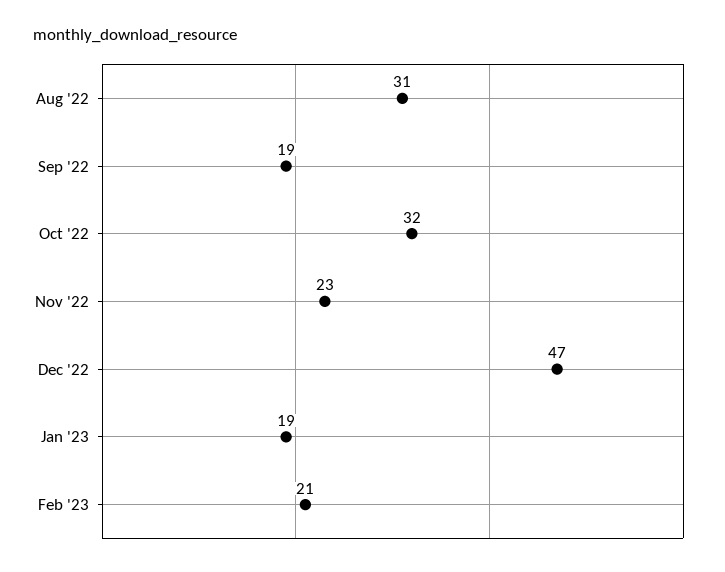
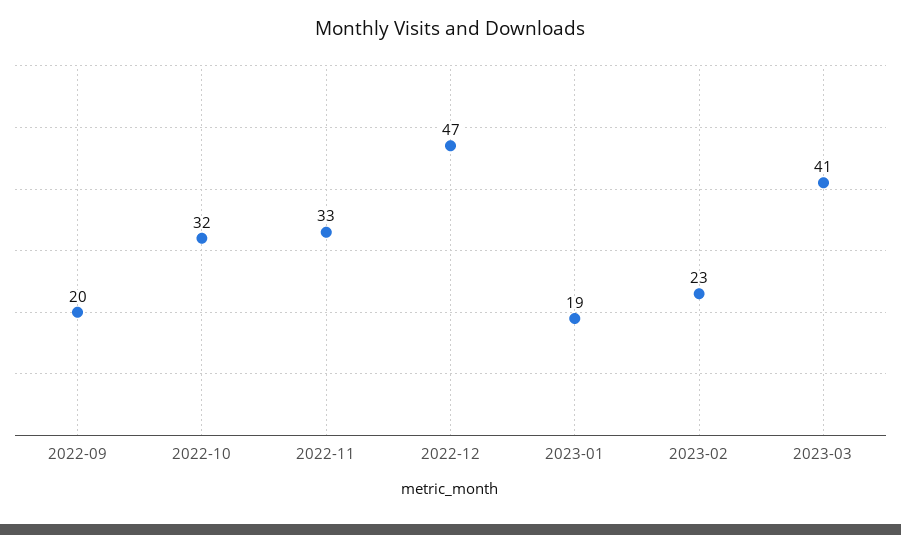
Aug '22: 31 -> none
Sep '22: 19 -> 20
Nov '22: 23 -> 33
Feb '23: 21 -> 23
2023-03: none -> 41

